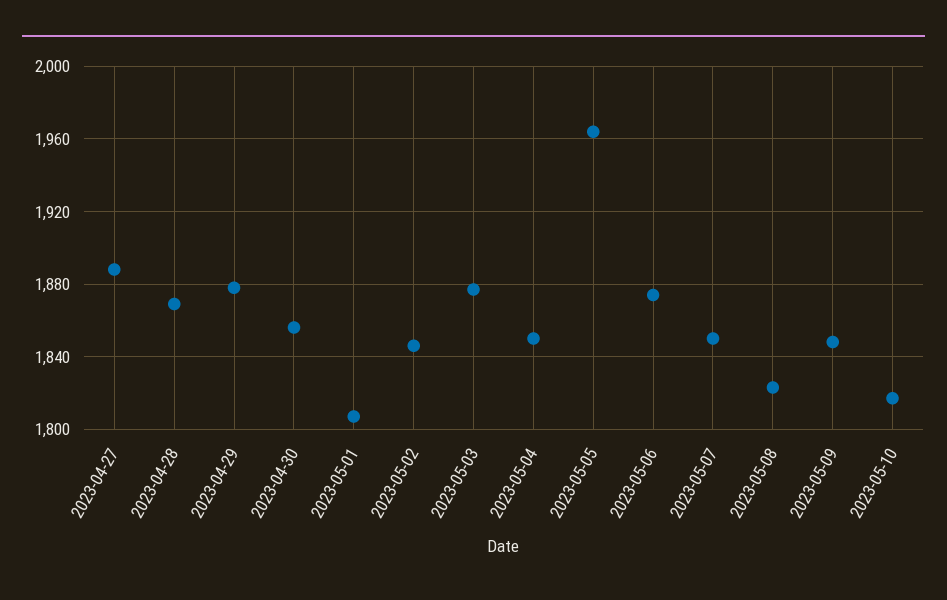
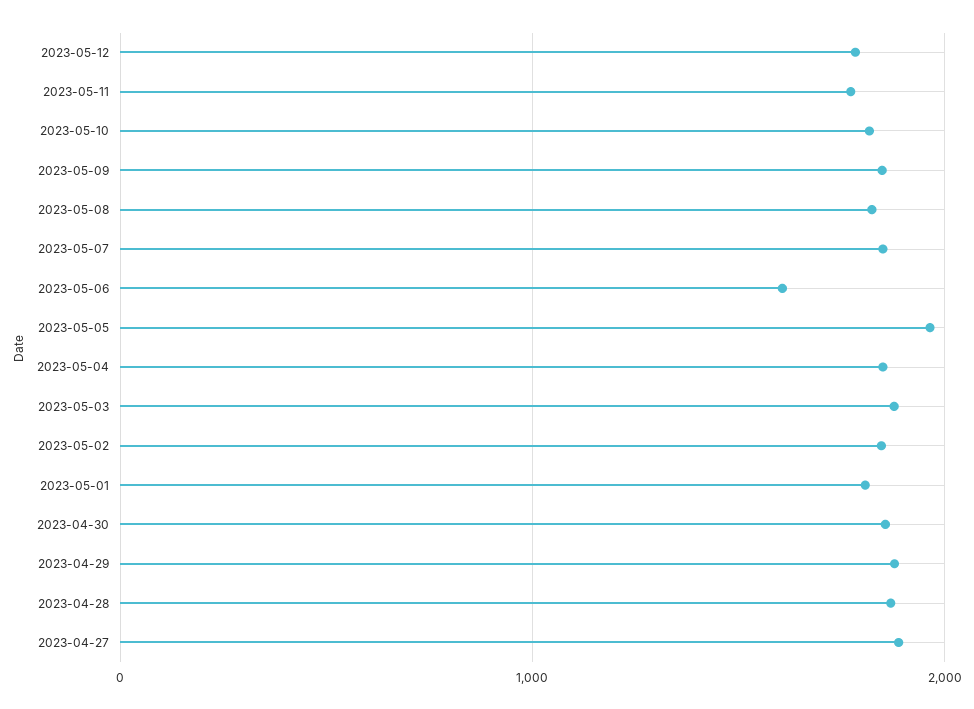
2023-05-06: 1875 -> 1600
2023-05-12: none -> 1800
2023-05-11: none -> 1800

